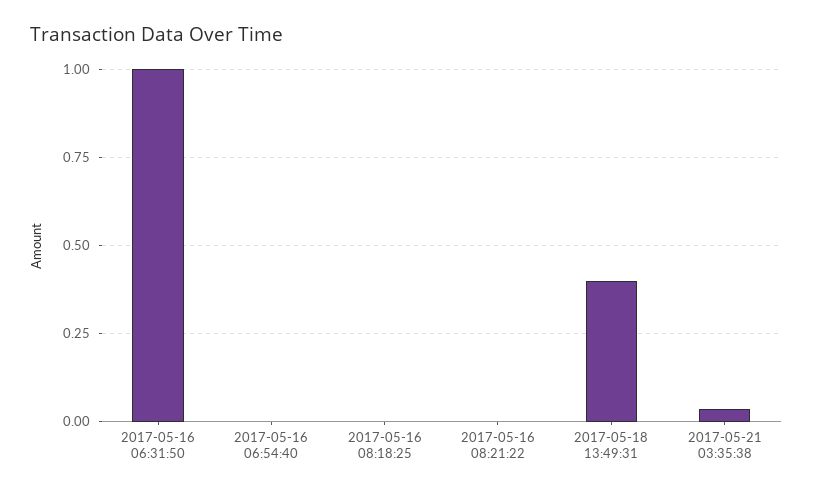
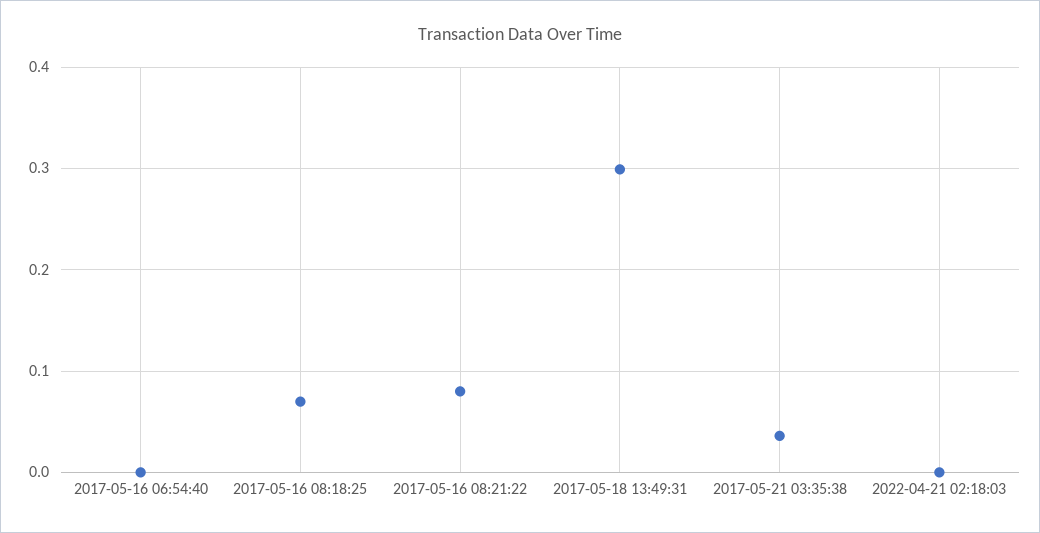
2017-05-16 06:31:50: 1 -> none
2017-05-16 08:18:25: 0 -> 0.07
2017-05-16 08:21:22: 0 -> 0.08
2017-05-18 13:49:31: 0.4 -> 0.3
2022-04-21 02:18:03: none -> 0

